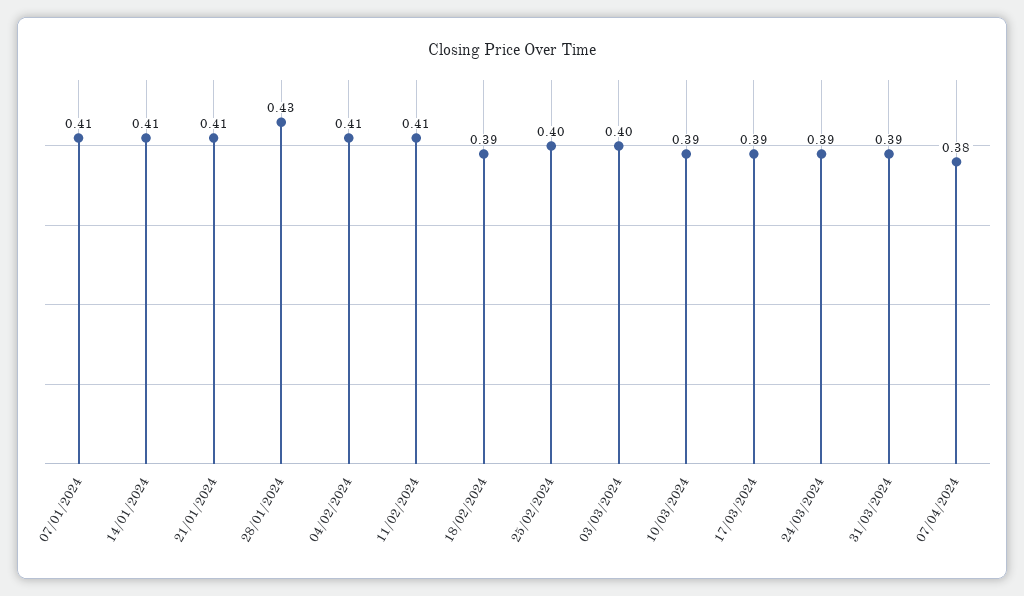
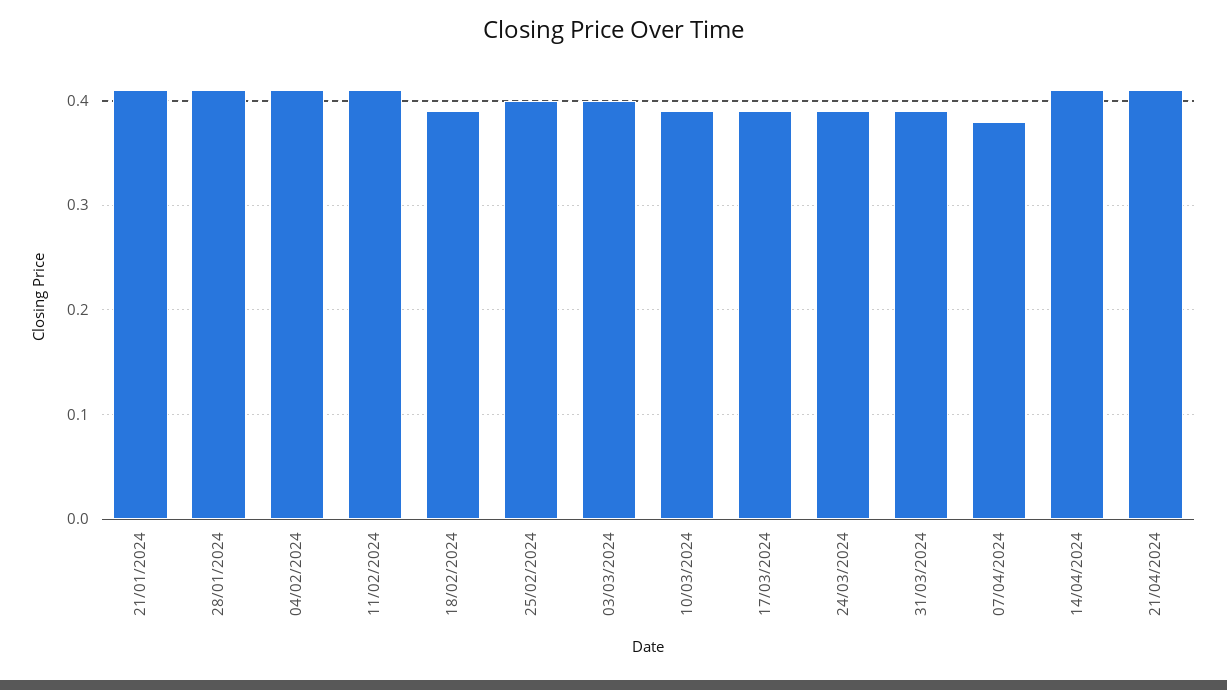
07/01/2024: 0.41 -> none
14/01/2024: 0.41 -> none
28/01/2024: 0.43 -> 0.41
14/04/2024: none -> 0.41
21/04/2024: none -> 0.41

